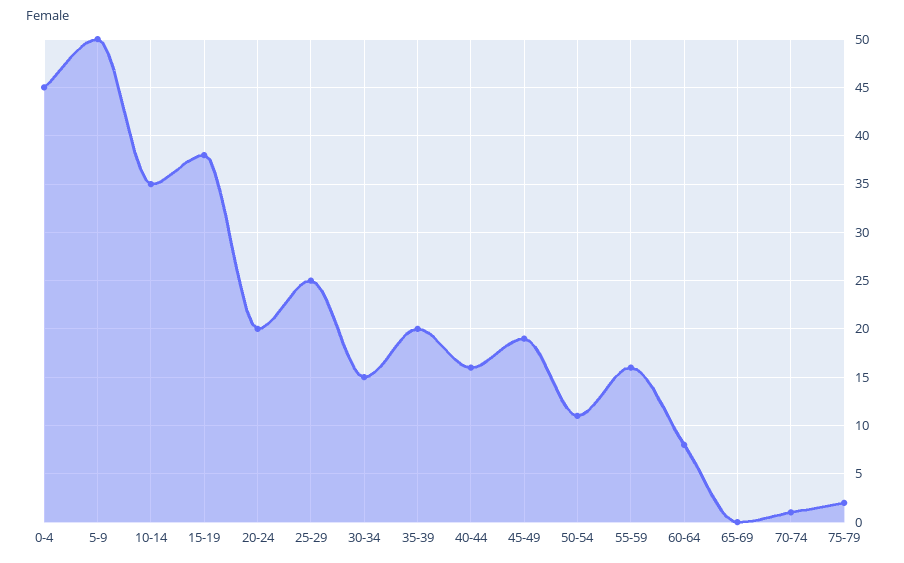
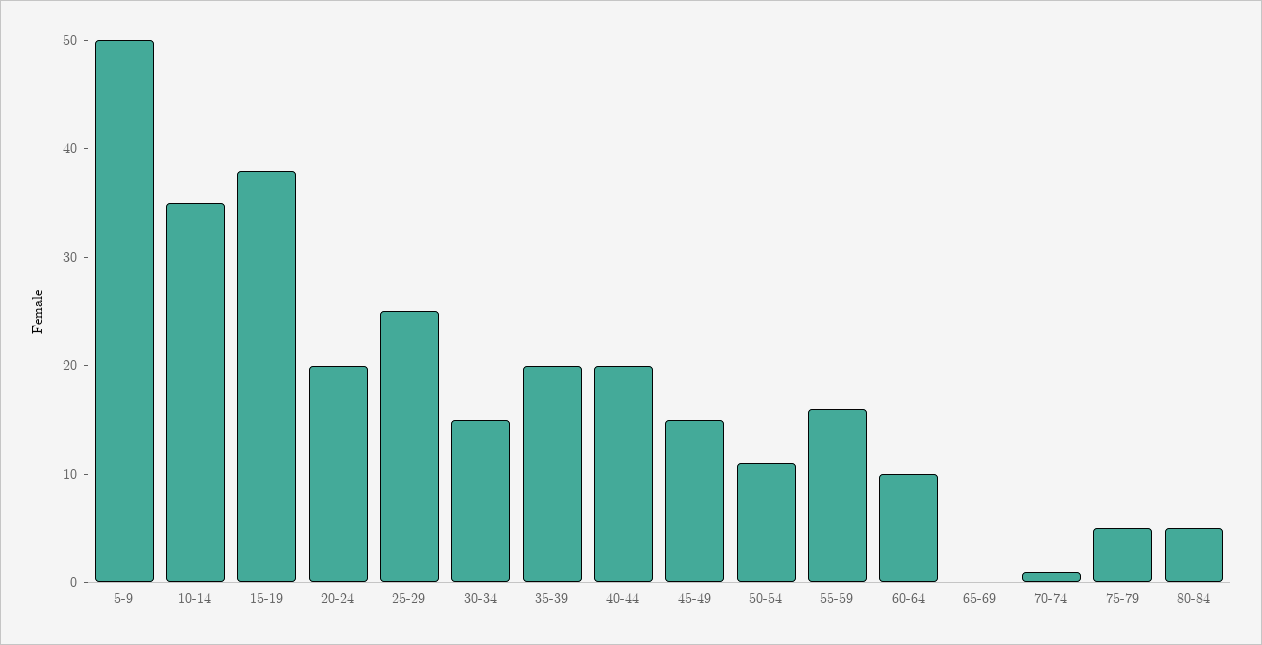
0-4: 45 -> none
40-44: 16 -> 20
45-49: 19 -> 15
60-64: 8 -> 10
75-79: 2 -> 5
80-84: none -> 5

